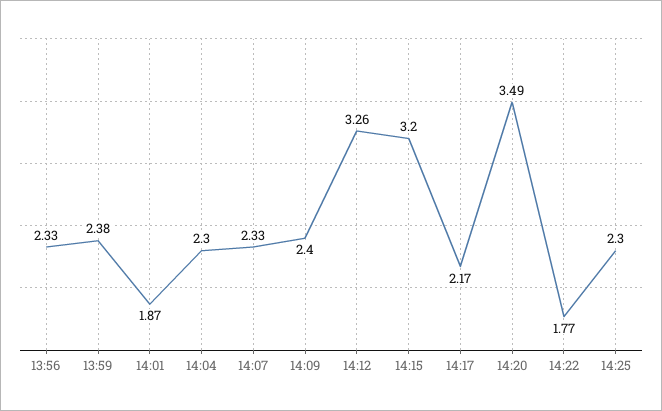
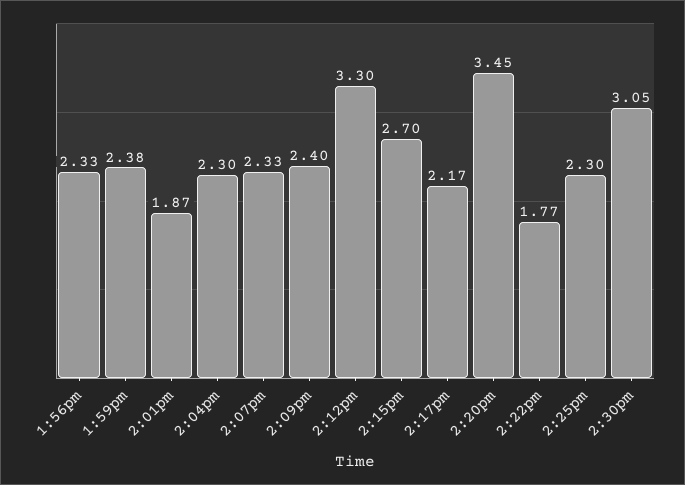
14:12: 3.26 -> 3.3
14:15: 3.2 -> 2.7
14:20: 3.49 -> 3.45
2:30pm: none -> 3.05

